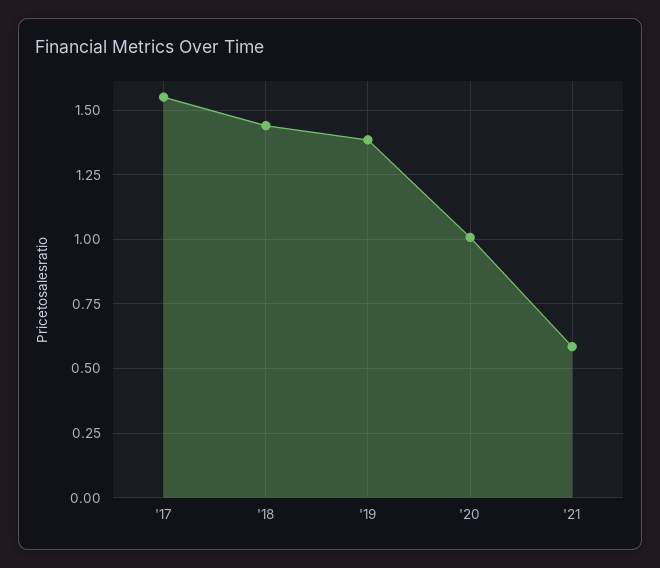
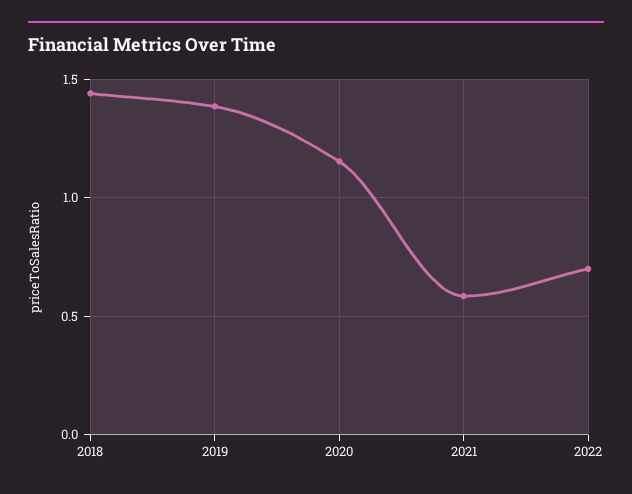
'17: 1.55 -> none
'20: 1 -> 1.15
2022: none -> 0.7

